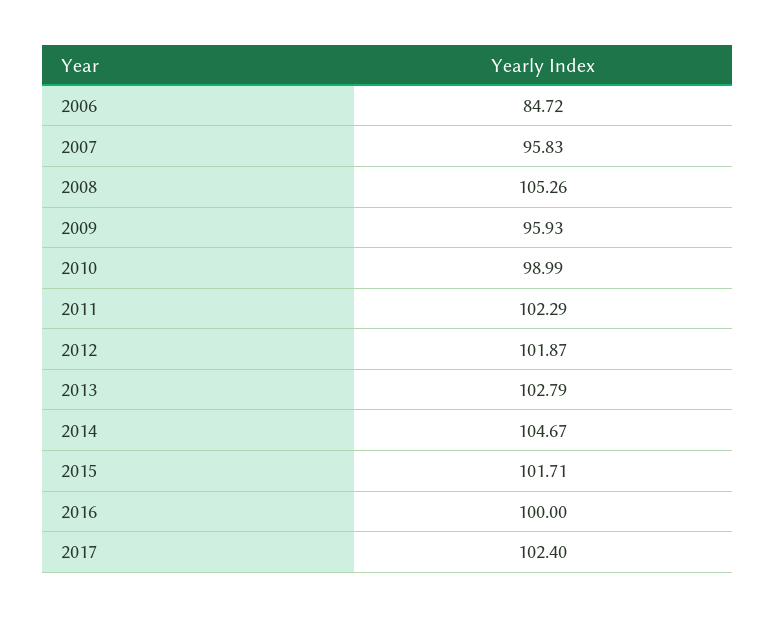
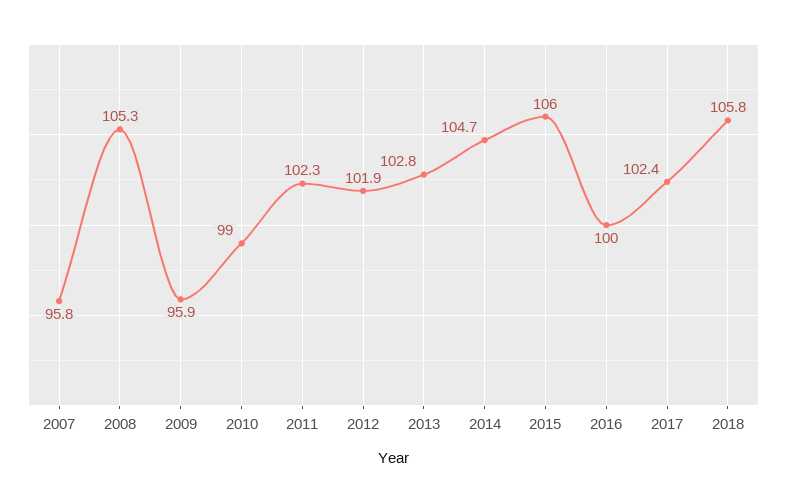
2006: 84.72 -> none
2015: 101.71 -> 106
2018: none -> 105.8

